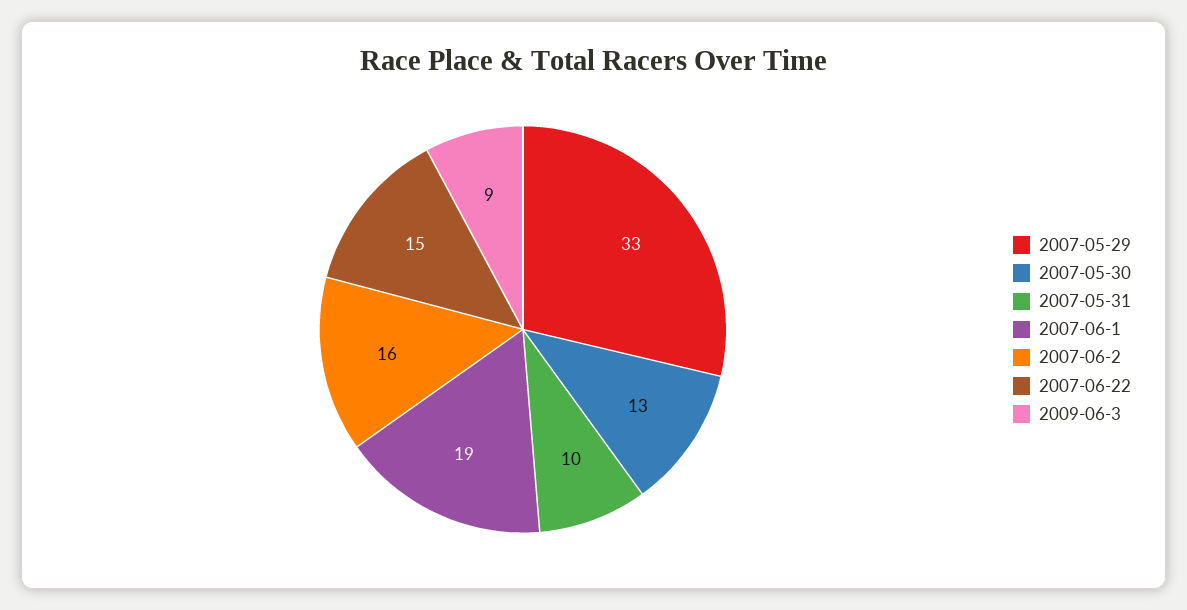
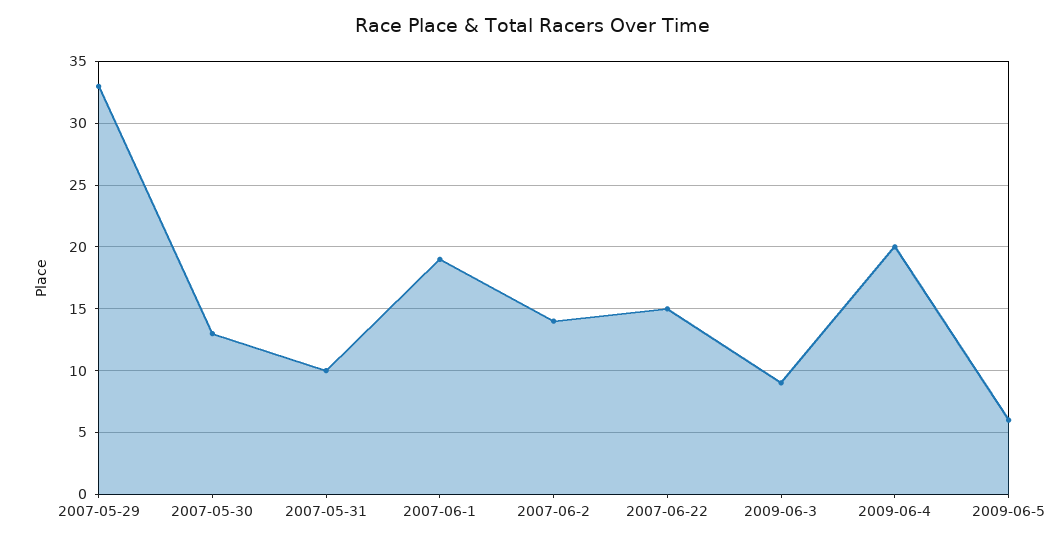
2007-06-2: 16 -> 14
2009-06-4: none -> 20
2009-06-5: none -> 6

